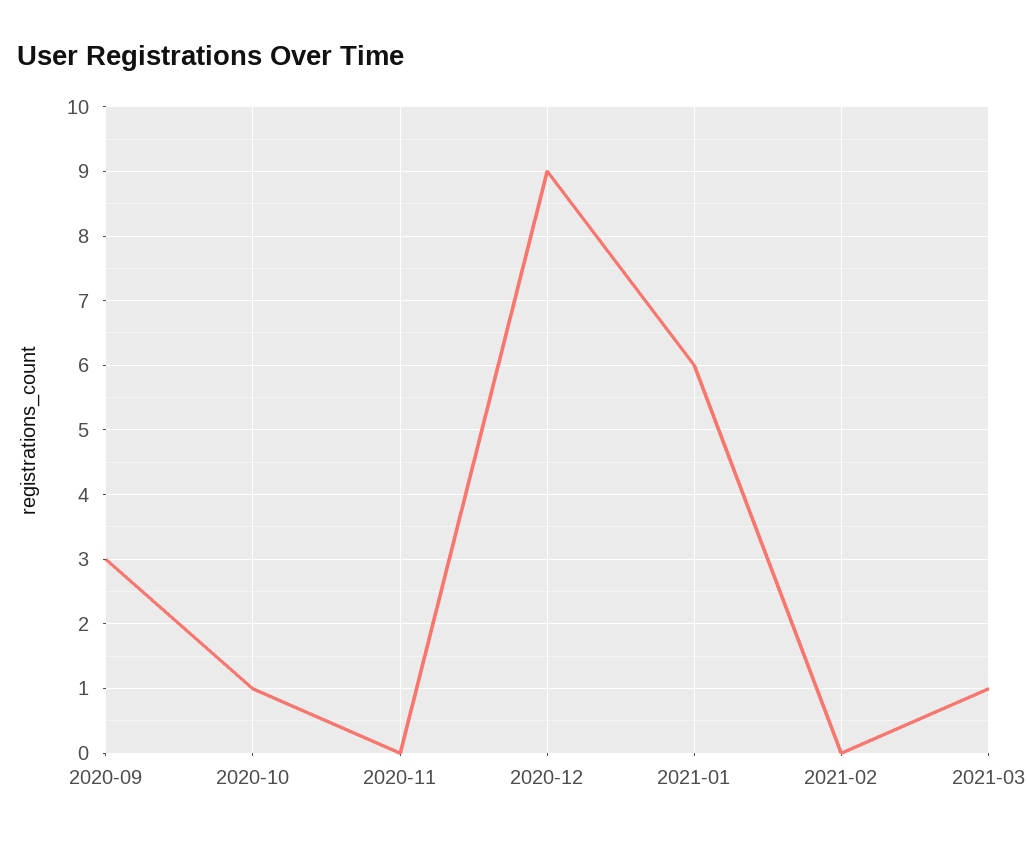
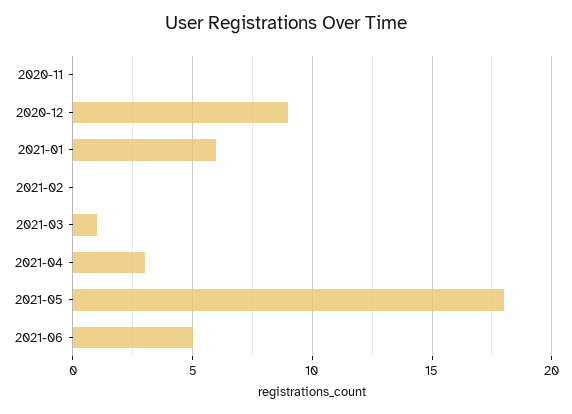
2020-09: 3 -> none
2020-10: 1 -> none
2021-04: none -> 3
2021-05: none -> 18
2021-06: none -> 5

